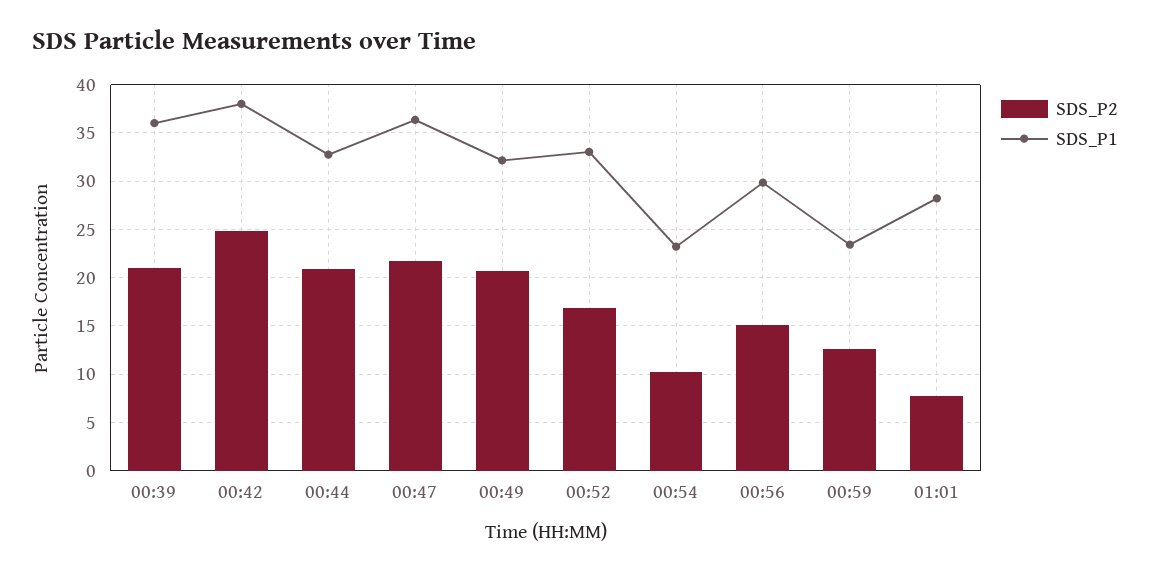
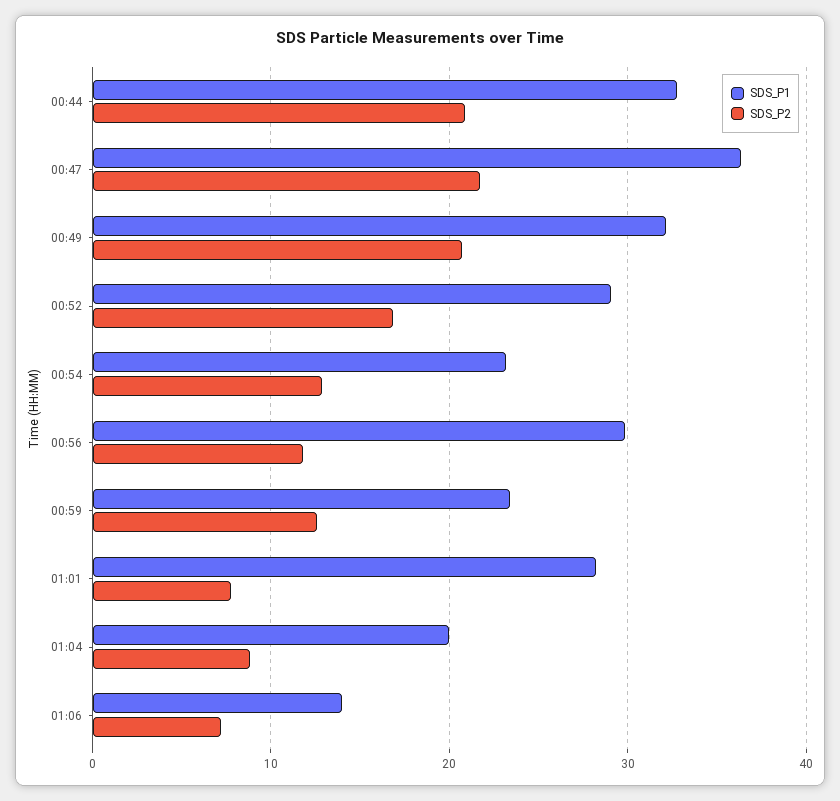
SDS_P2, 00:39: 21 -> none
SDS_P1, 00:39: 36 -> none
SDS_P2, 00:42: 25 -> none
SDS_P1, 00:42: 38 -> none
SDS_P1, 00:52: 33 -> 29
SDS_P2, 00:54: 10 -> 13
SDS_P2, 00:56: 15 -> 12
SDS_P1, 01:04: none -> 20
SDS_P2, 01:04: none -> 9
SDS_P1, 01:06: none -> 14
SDS_P2, 01:06: none -> 7

